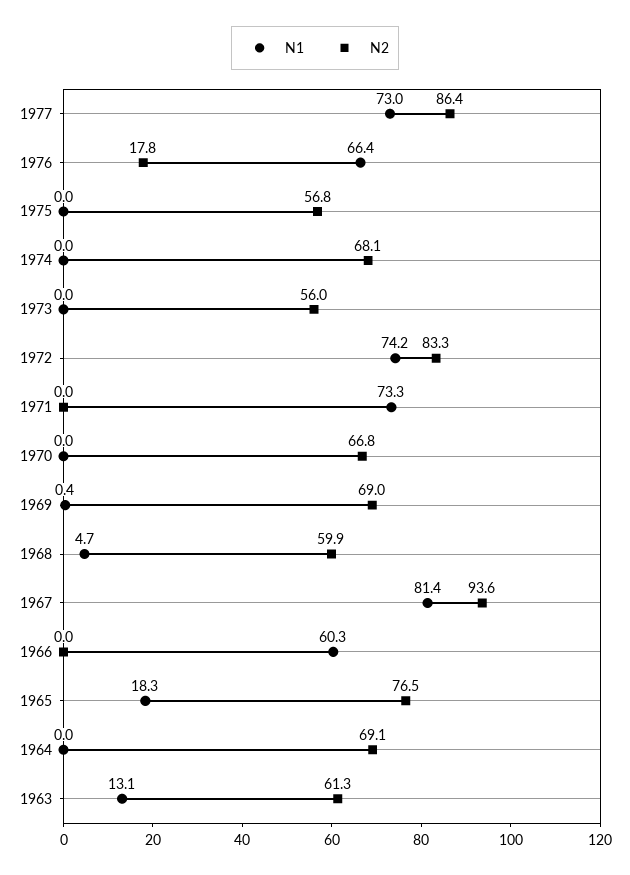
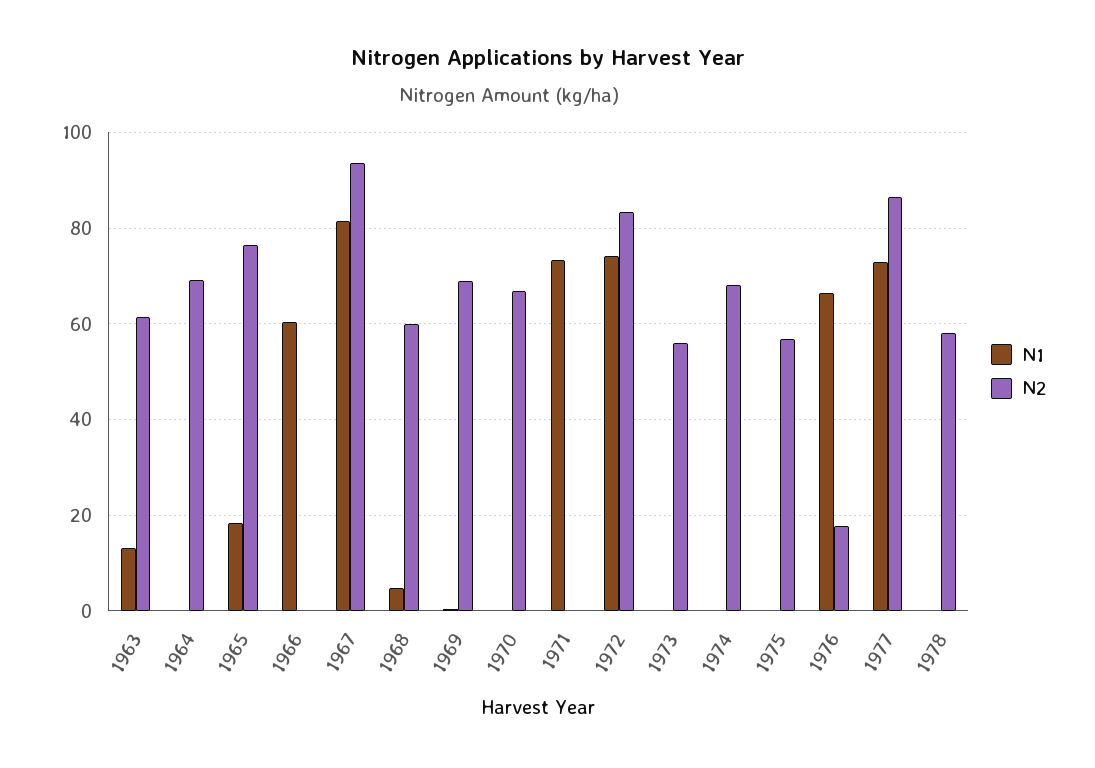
N1, 1978: none -> 0
N2, 1978: none -> 58

